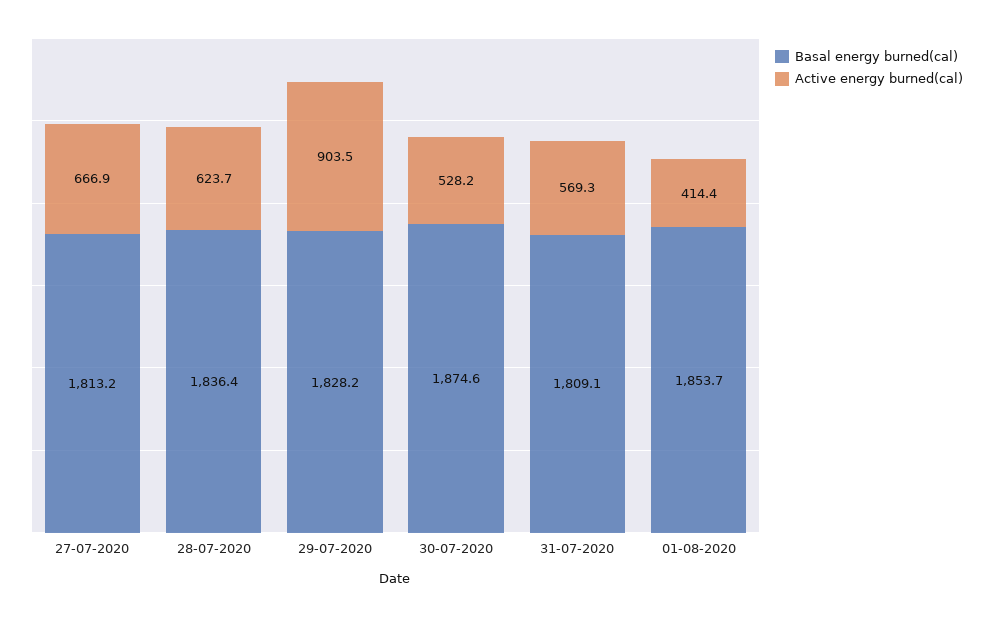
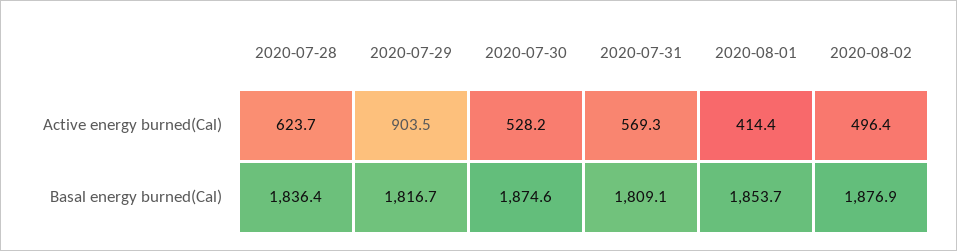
Basal energy burned(cal), 27-07-2020: 1813.2 -> none
Active energy burned(cal), 27-07-2020: 666.9 -> none
Basal energy burned(cal), 29-07-2020: 1828.2 -> 1816.7
Active energy burned(cal), 2020-08-02: none -> 496.4
Basal energy burned(cal), 2020-08-02: none -> 1876.9

